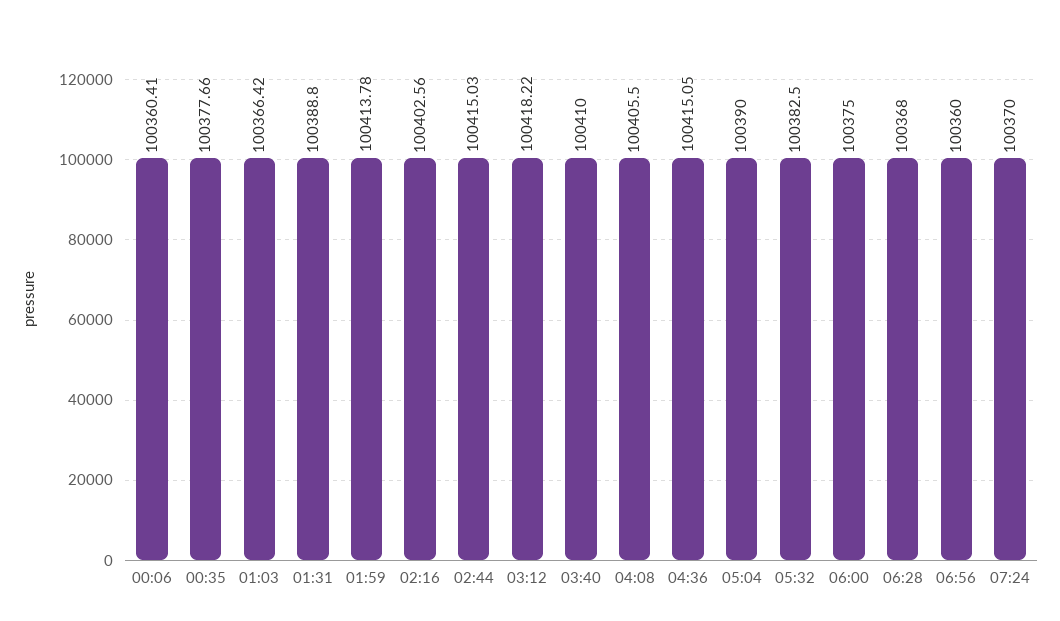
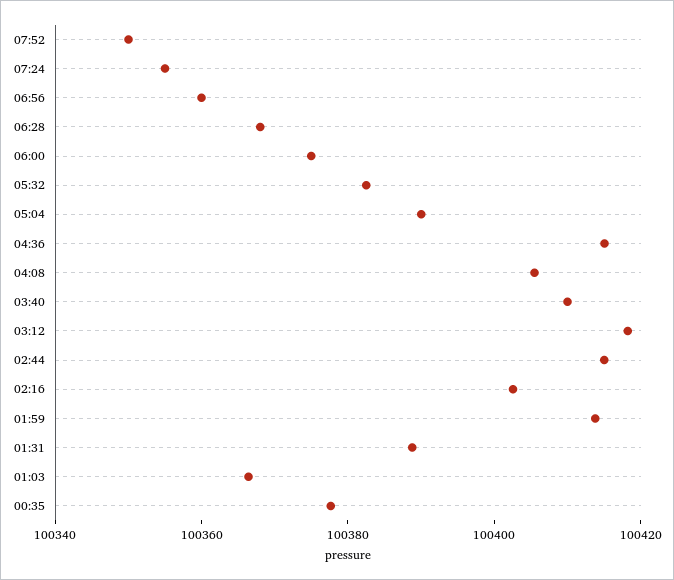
00:06: 100360.41 -> none
07:24: 100370 -> 100355
07:52: none -> 100350

